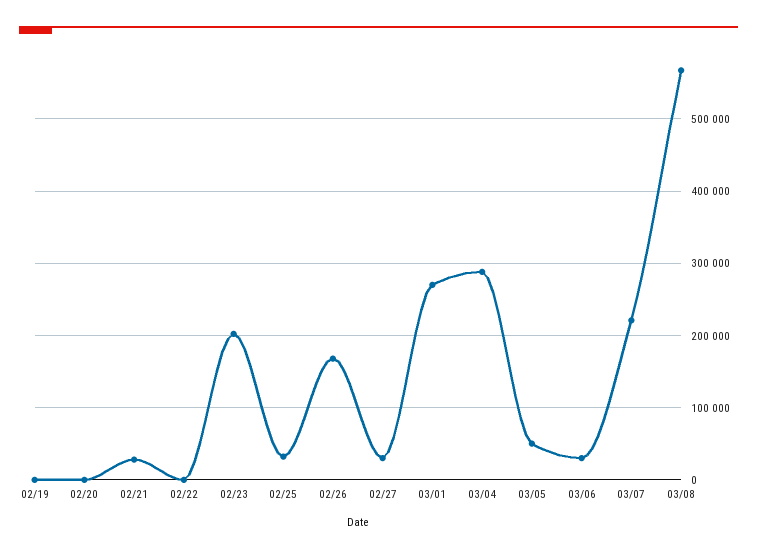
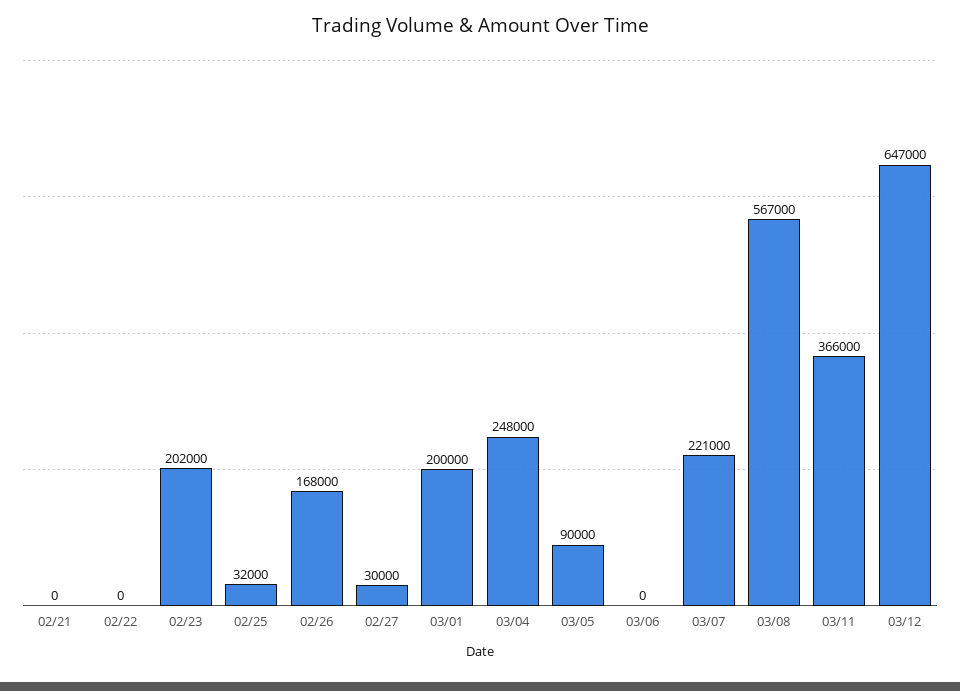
02/19: 0 -> none
02/20: 0 -> none
02/21: 30000 -> 0
03/01: 270000 -> 200000
03/04: 290000 -> 248000
03/05: 50000 -> 90000
03/06: 30000 -> 0
03/11: none -> 366000
03/12: none -> 647000

